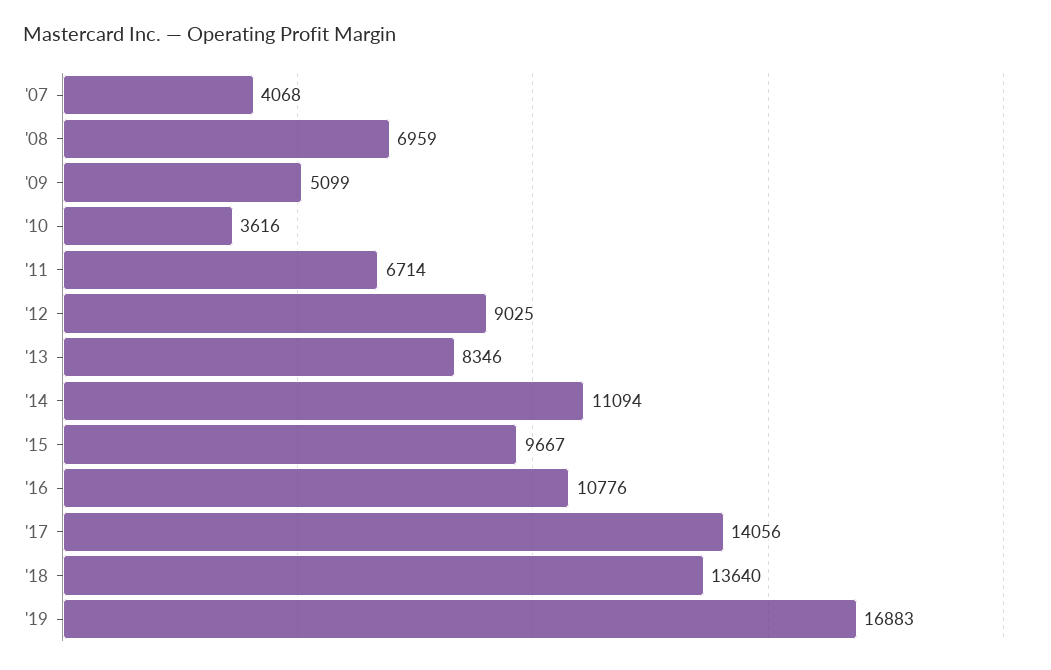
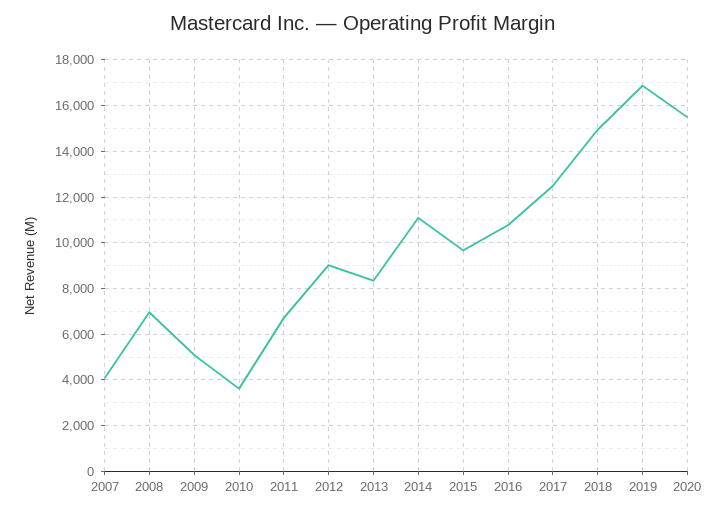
'17: 14056 -> 12500
'18: 13640 -> 15000
2020: none -> 15500

